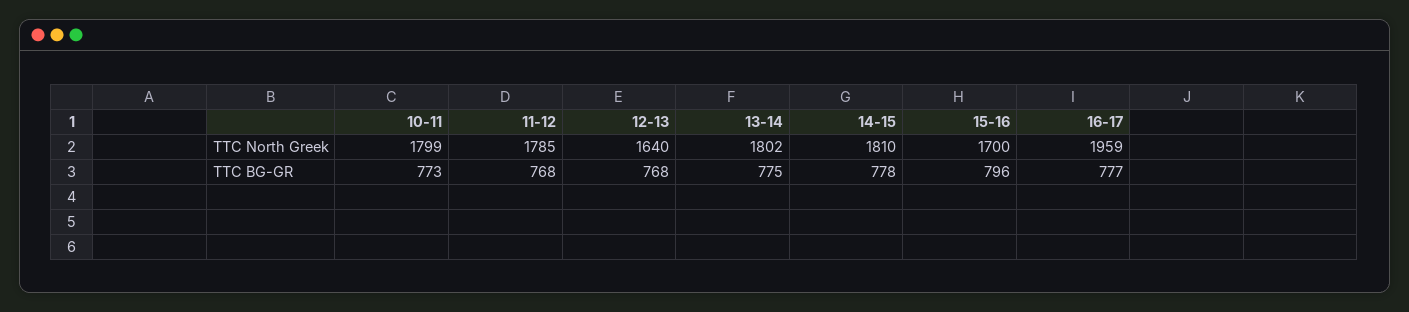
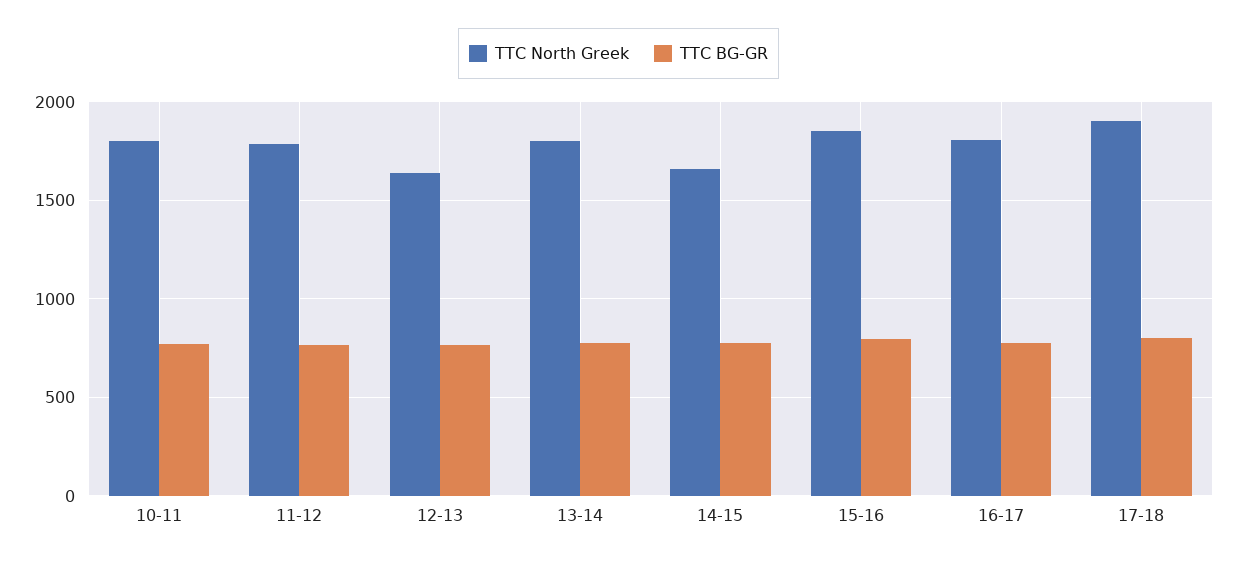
TTC North Greek, 14-15: 1810 -> 1650
TTC North Greek, 15-16: 1700 -> 1850
TTC North Greek, 16-17: 1959 -> 1800
TTC North Greek, 17-18: none -> 1900
TTC BG-GR, 17-18: none -> 800

